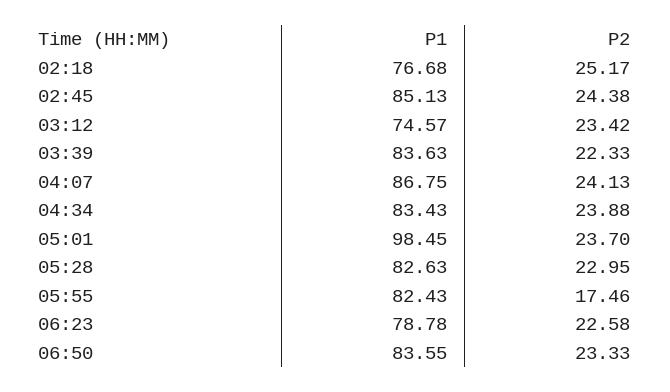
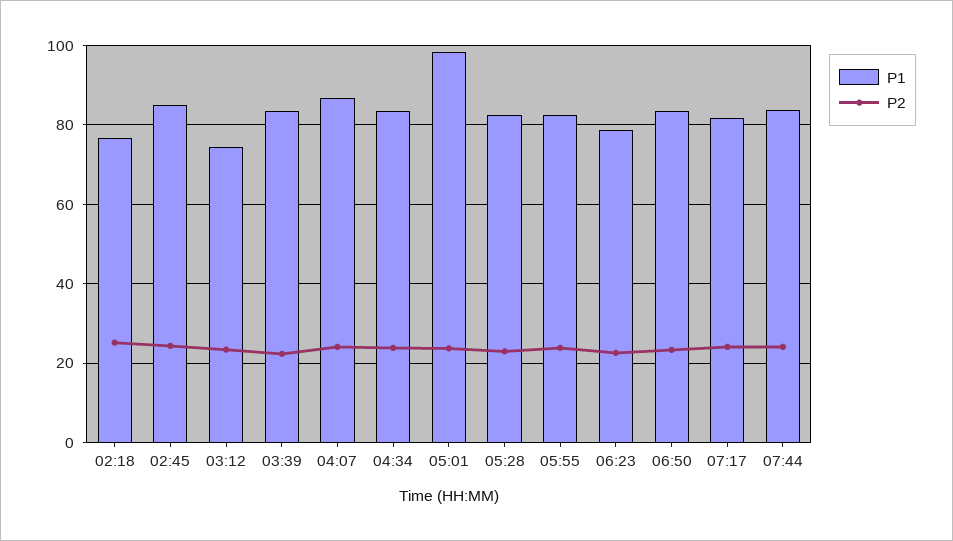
P2, 05:55: 17.46 -> 24
P1, 07:17: none -> 82
P2, 07:17: none -> 24
P1, 07:44: none -> 84
P2, 07:44: none -> 24

